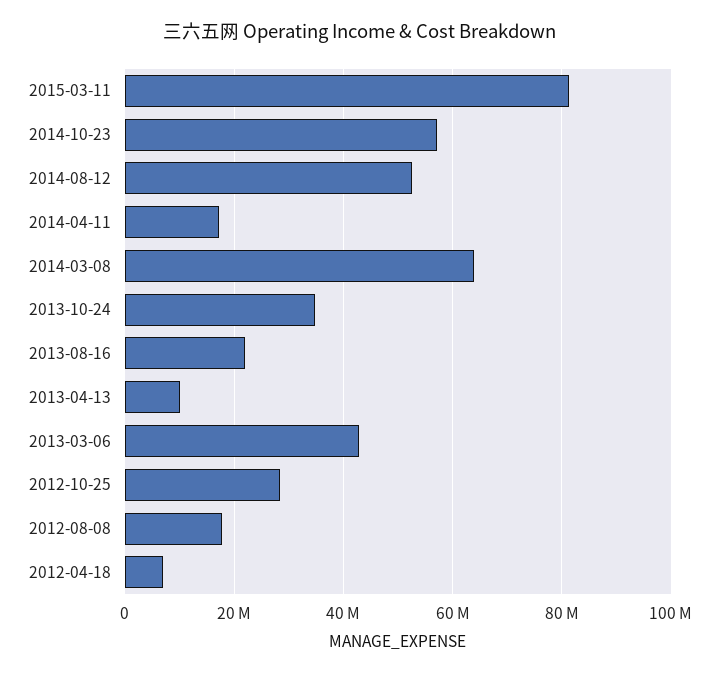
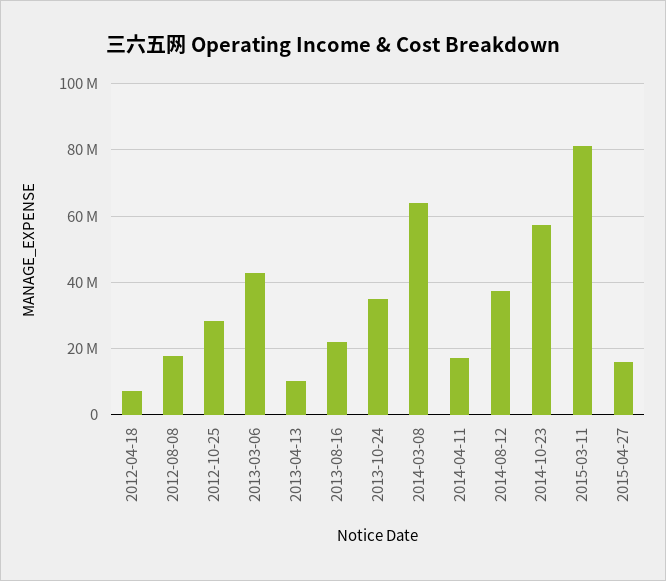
2014-08-12: 52000000 -> 38000000
2015-04-27: none -> 16000000

